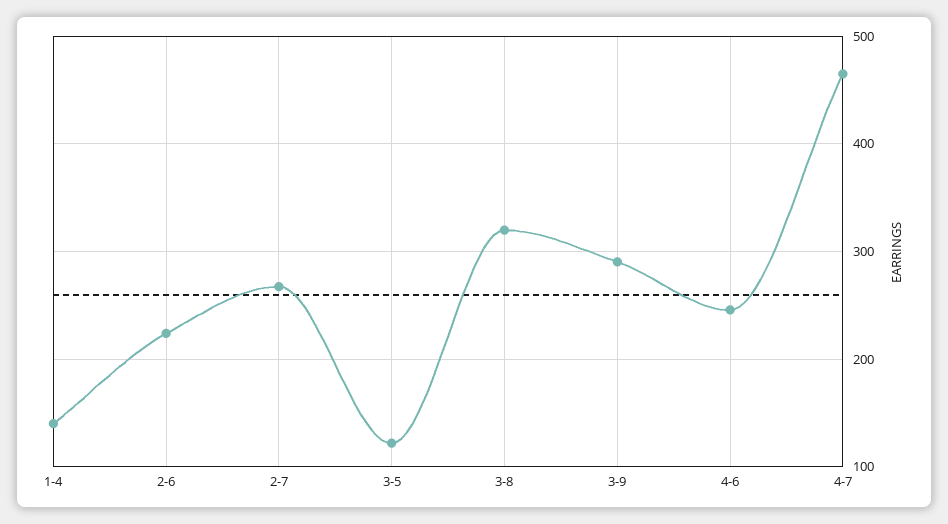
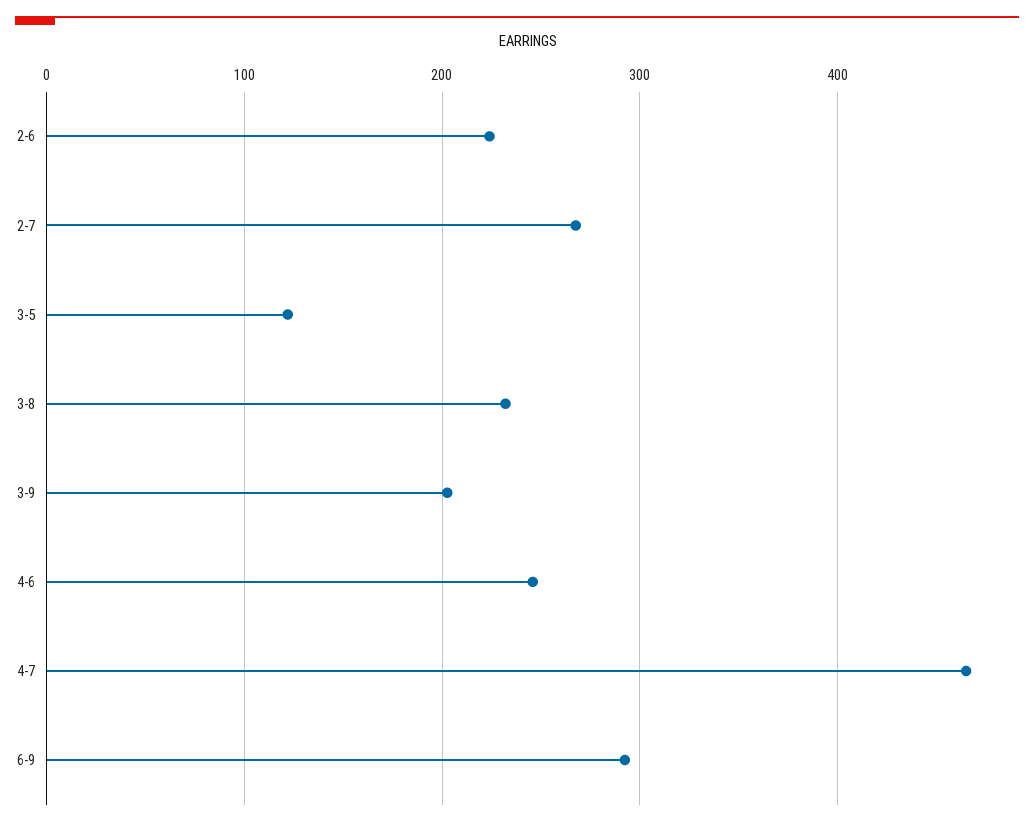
1-4: 140 -> none
3-8: 320 -> 230
3-9: 290 -> 200
6-9: none -> 290

